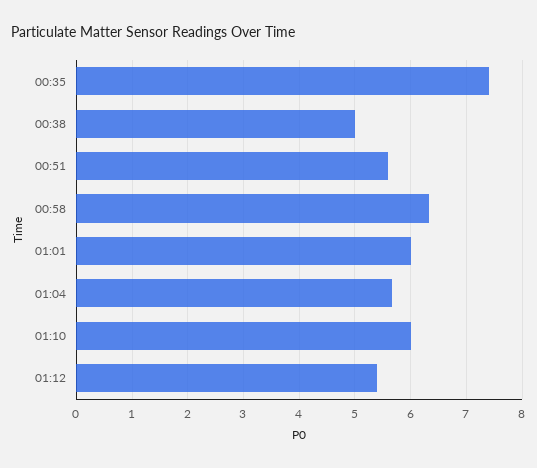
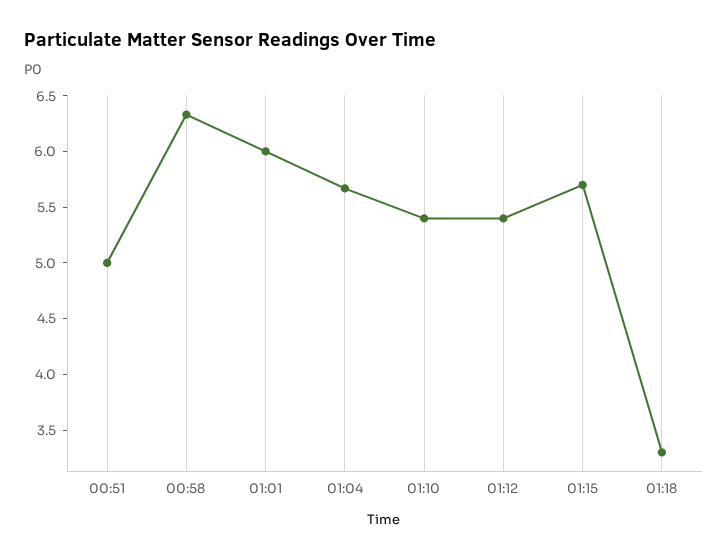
00:35: 7.4 -> none
00:38: 5 -> none
00:51: 5.6 -> 5
01:10: 6 -> 5.4
01:15: none -> 5.7
01:18: none -> 3.3

